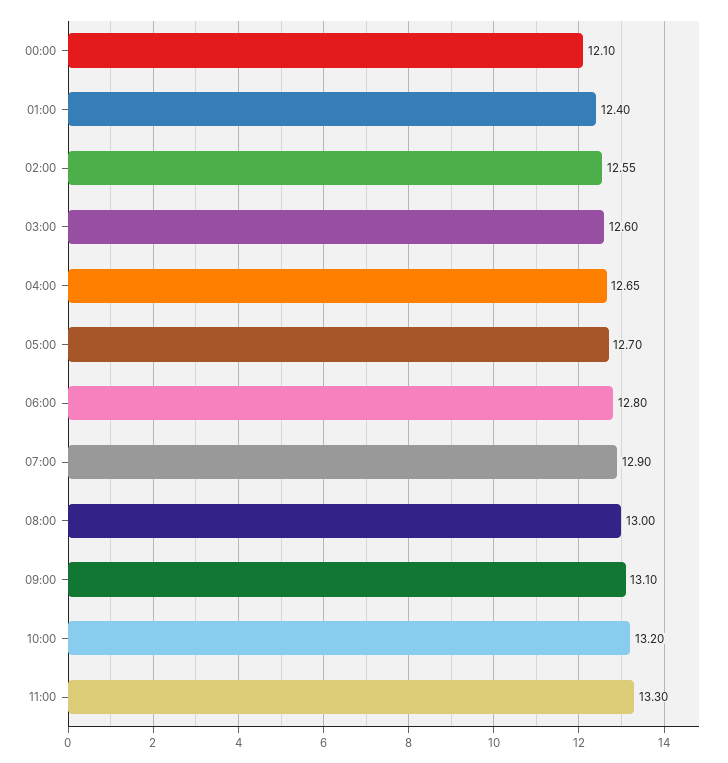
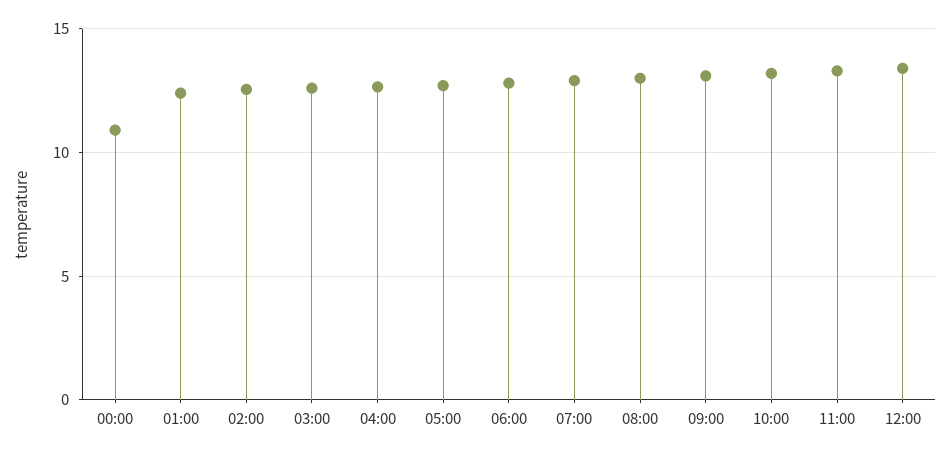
00:00: 12.1 -> 11
12:00: none -> 13.5

